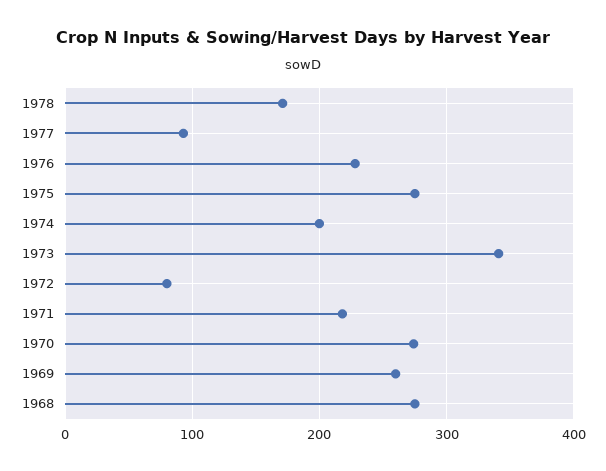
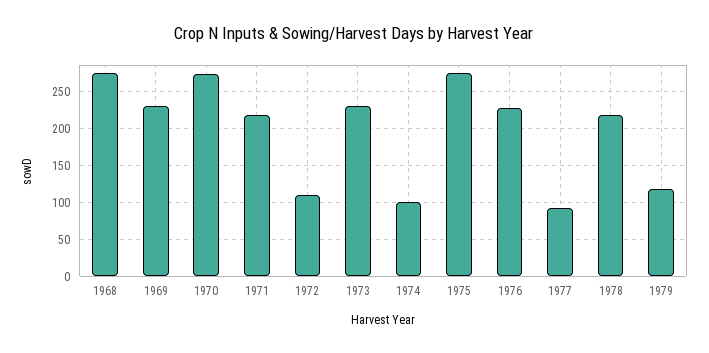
1978: 170 -> 220
1974: 200 -> 100
1973: 340 -> 230
1972: 80 -> 110
1969: 260 -> 230
1979: none -> 120

